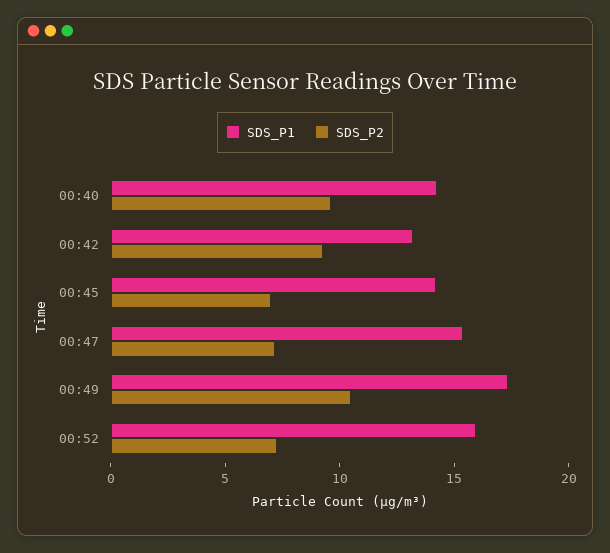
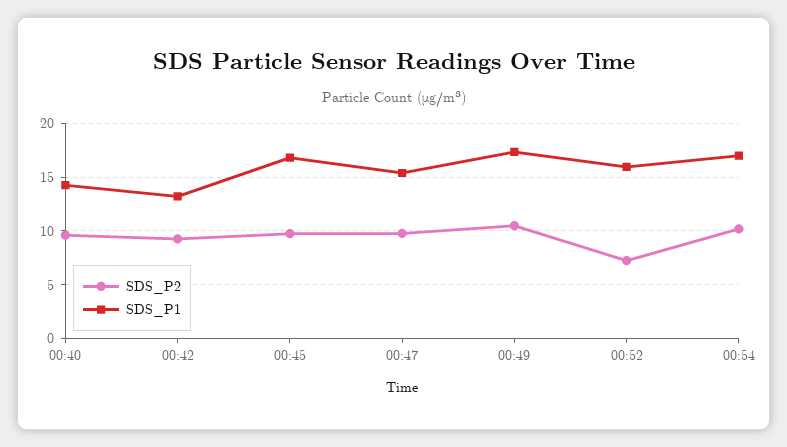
SDS_P1, 00:45: 14 -> 17
SDS_P2, 00:45: 7 -> 10
SDS_P2, 00:47: 7 -> 10
SDS_P2, 00:54: none -> 10
SDS_P1, 00:54: none -> 17

